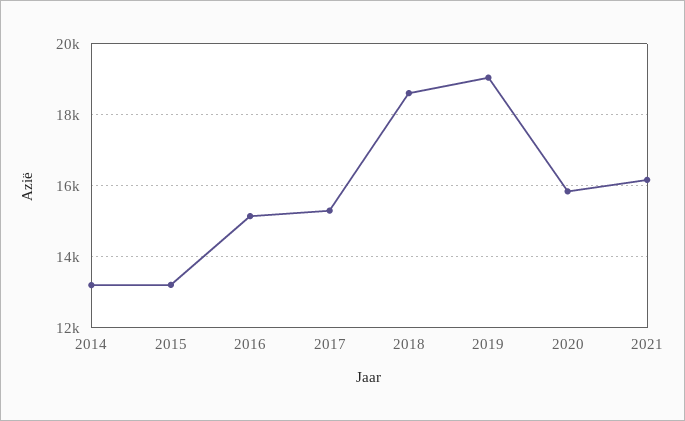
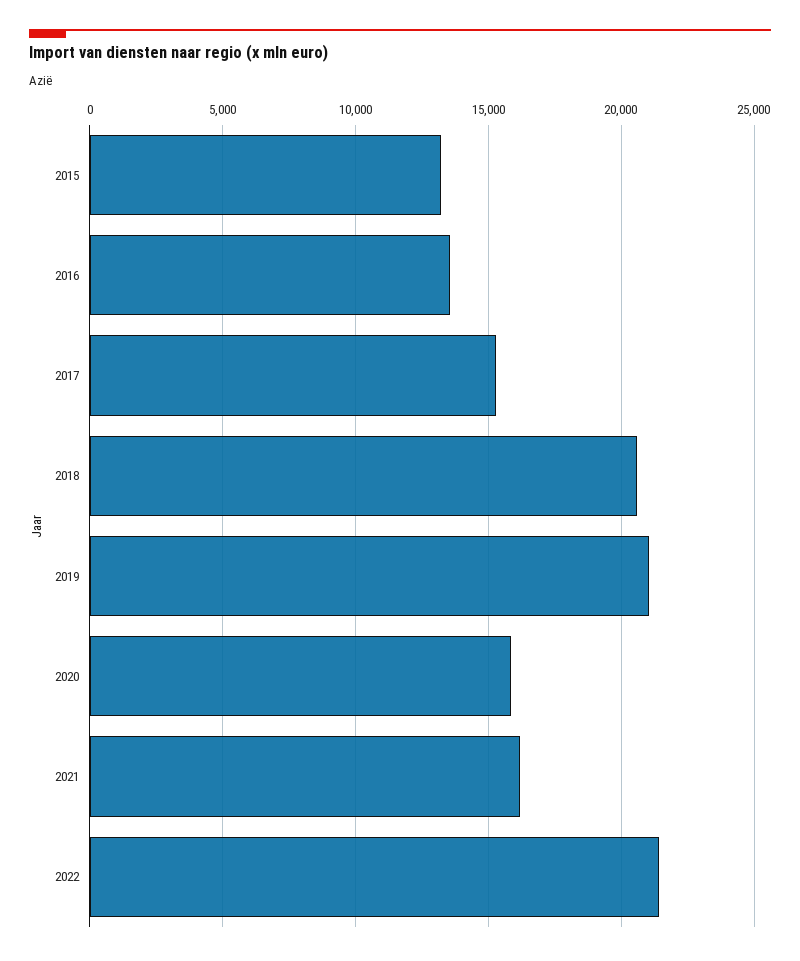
2014: 13200 -> none
2016: 15200 -> 13500
2018: 18600 -> 20500
2019: 19000 -> 21000
2022: none -> 21500

